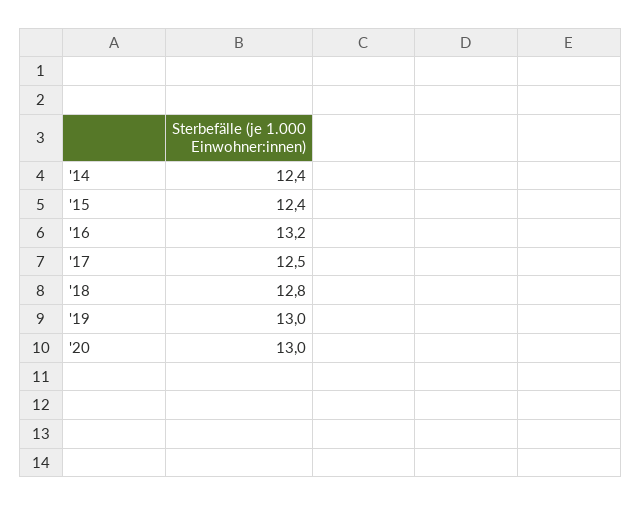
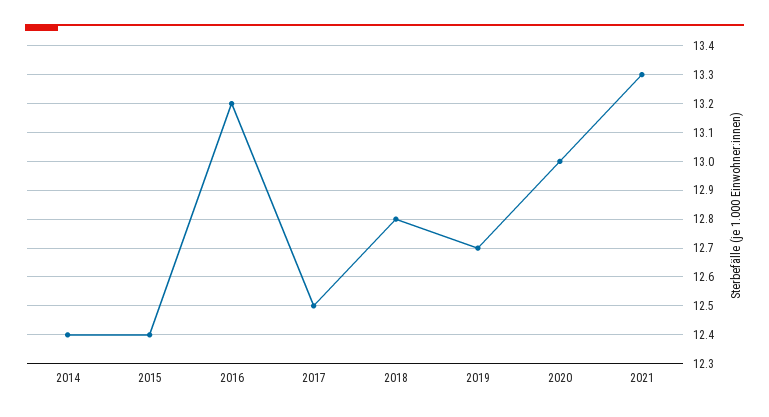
'19: 13 -> 12.7
2021: none -> 13.3

